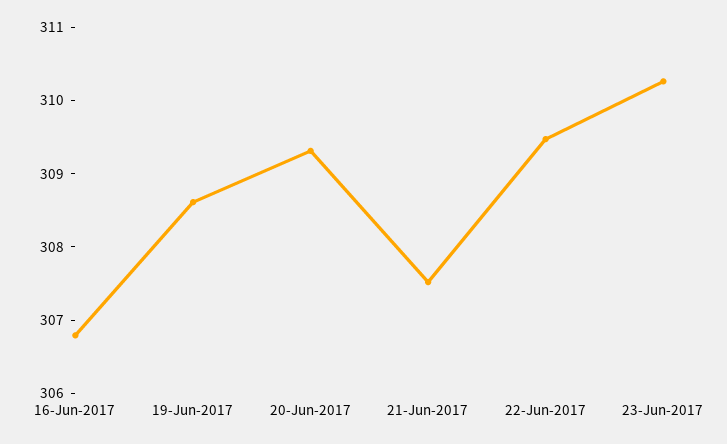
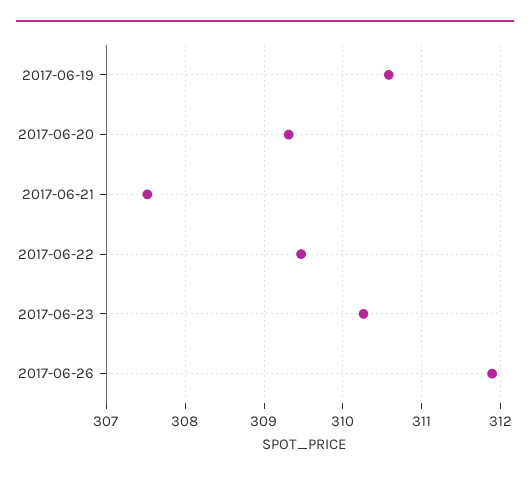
16-Jun-2017: 306.8 -> none
19-Jun-2017: 308.6 -> 310.6
2017-06-26: none -> 311.9

